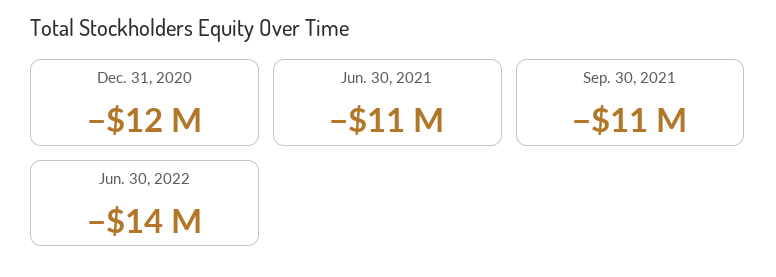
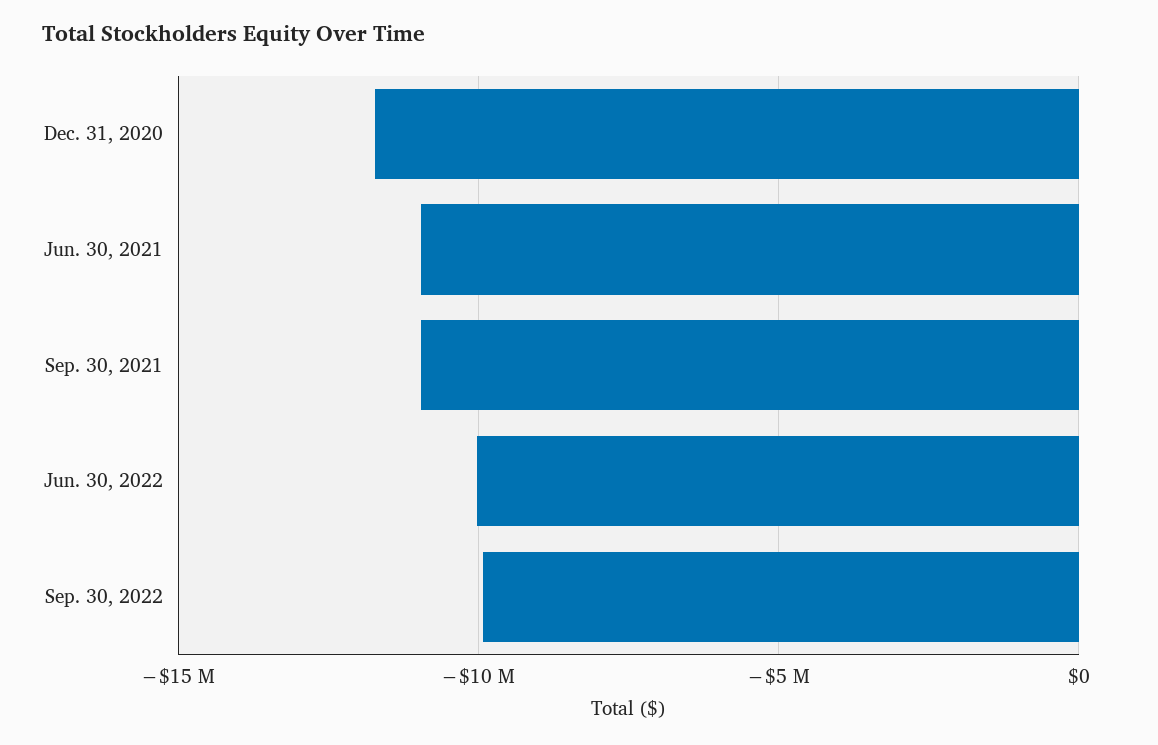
Jun. 30, 2022: -14000000 -> -10000000
Sep. 30, 2022: none -> -10000000

